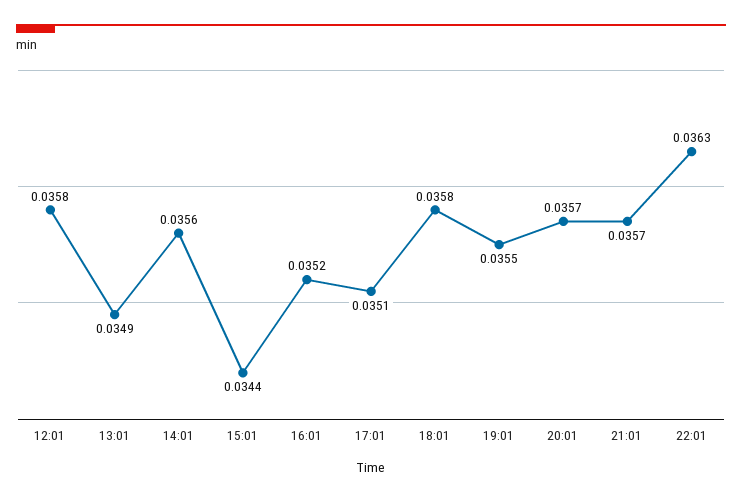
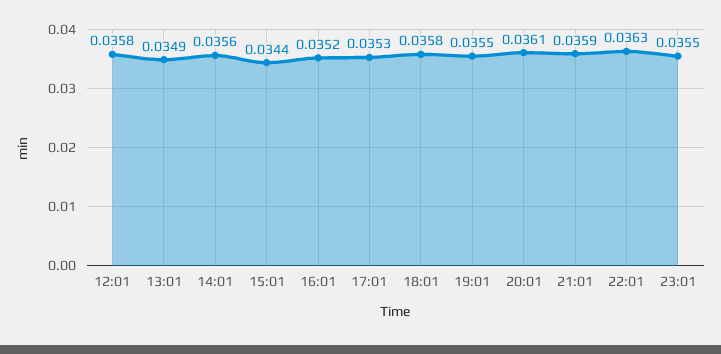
17:01: 0.0351 -> 0.0353
20:01: 0.0357 -> 0.0361
21:01: 0.0357 -> 0.0359
23:01: none -> 0.0355

